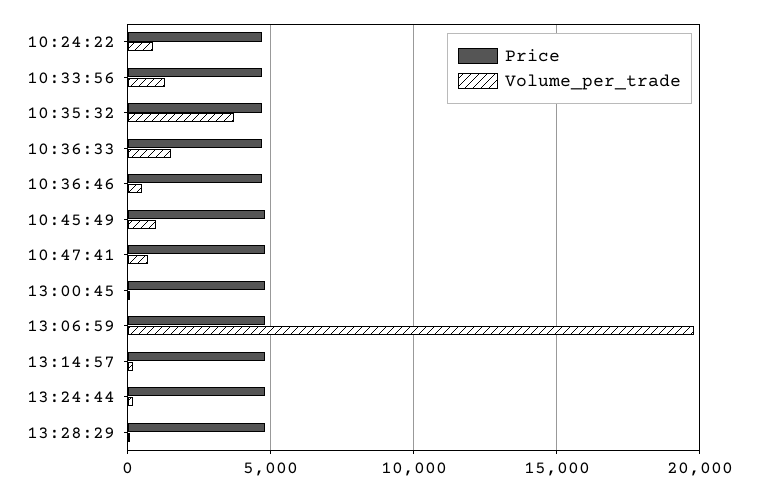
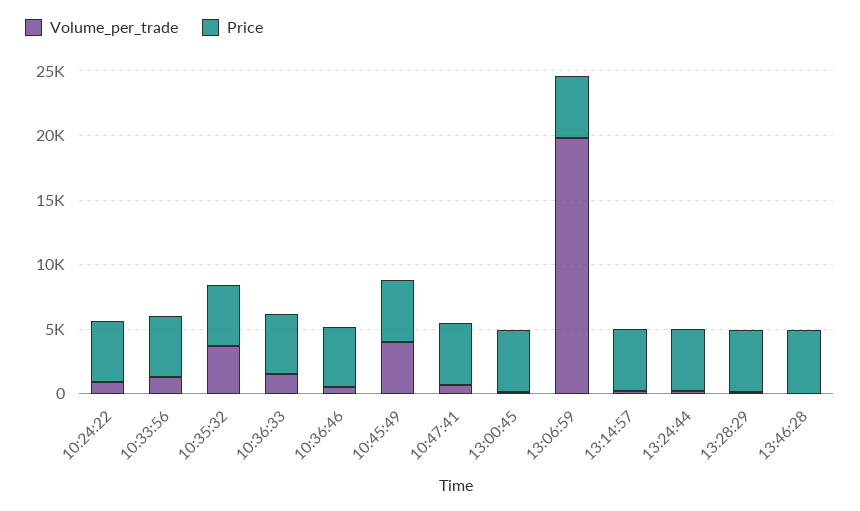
Volume_per_trade, 10:45:49: 1000 -> 4000
Volume_per_trade, 13:46:28: none -> 0
Price, 13:46:28: none -> 5000

